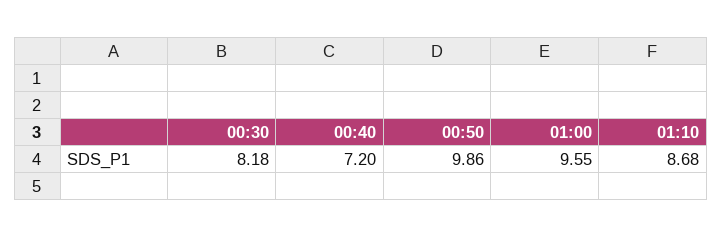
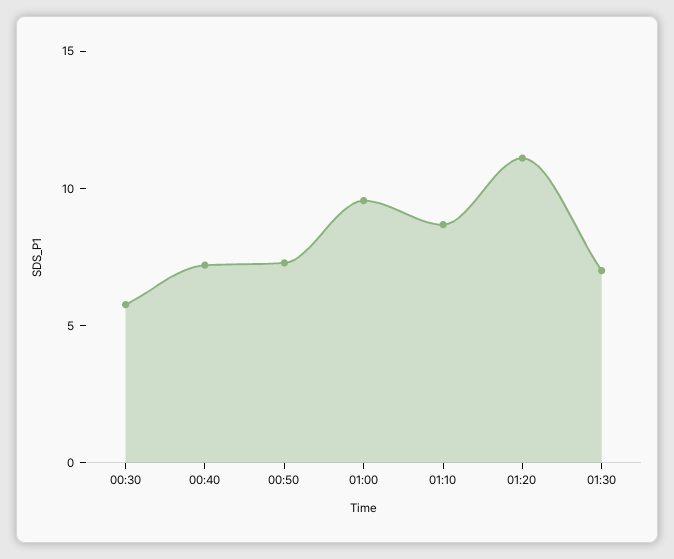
00:30: 8.18 -> 6
00:50: 9.86 -> 7
01:20: none -> 11
01:30: none -> 7

